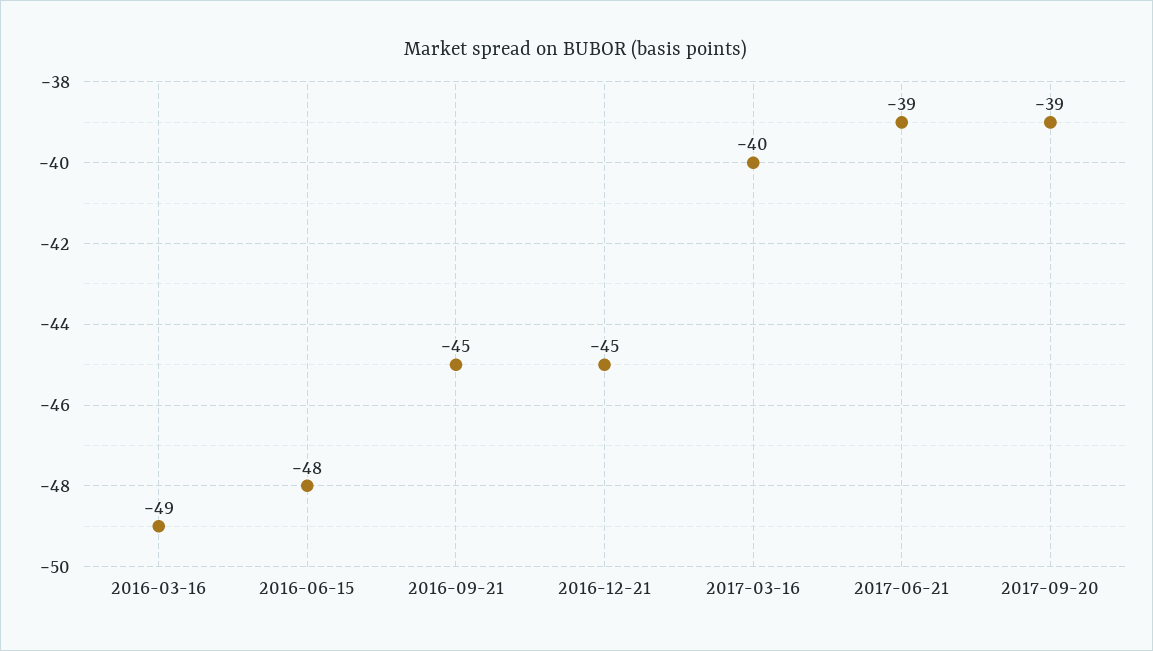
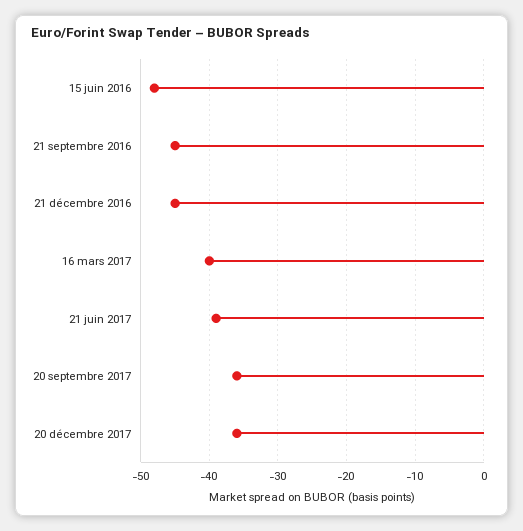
2016-03-16: -49 -> none
2017-09-20: -39 -> -36
20 décembre 2017: none -> -36

